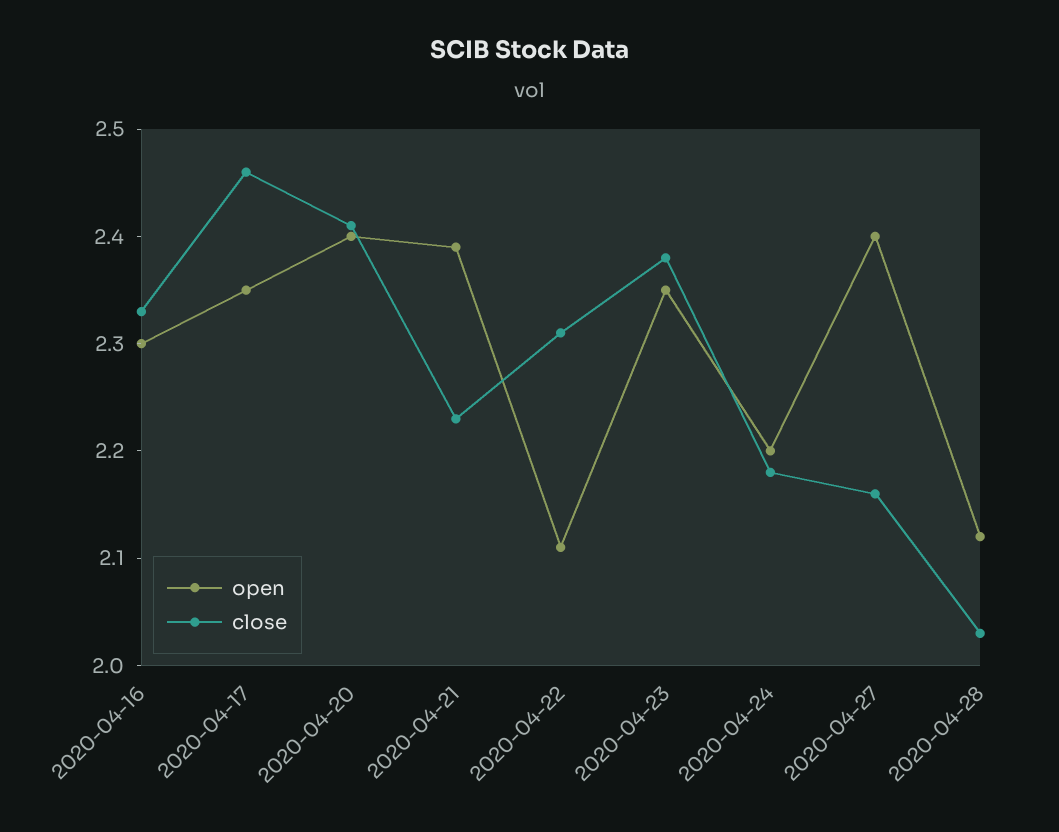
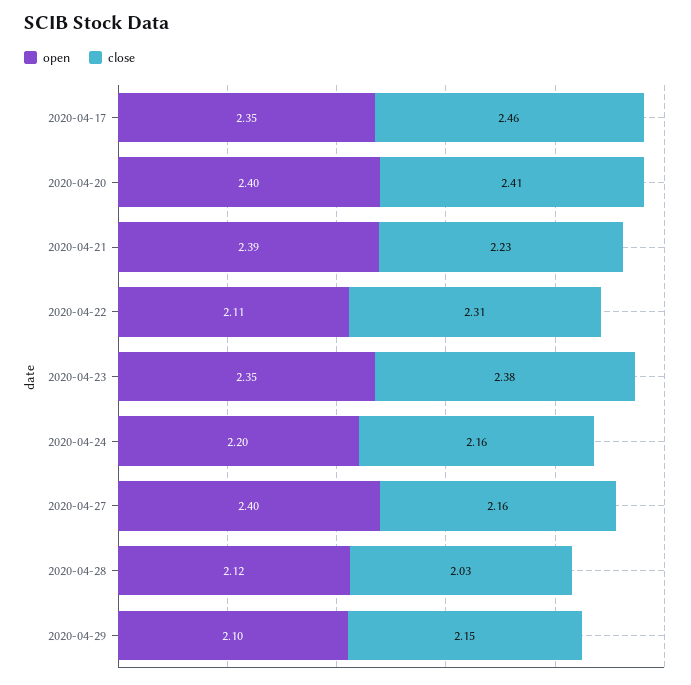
open, 2020-04-16: 2.3 -> none
close, 2020-04-16: 2.33 -> none
close, 2020-04-24: 2.18 -> 2.16
open, 2020-04-29: none -> 2.1
close, 2020-04-29: none -> 2.15

